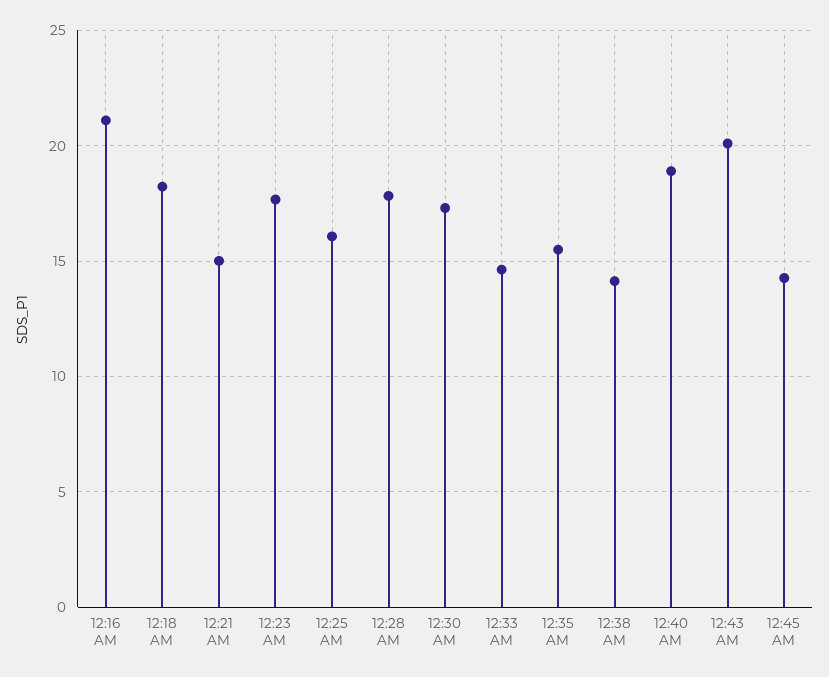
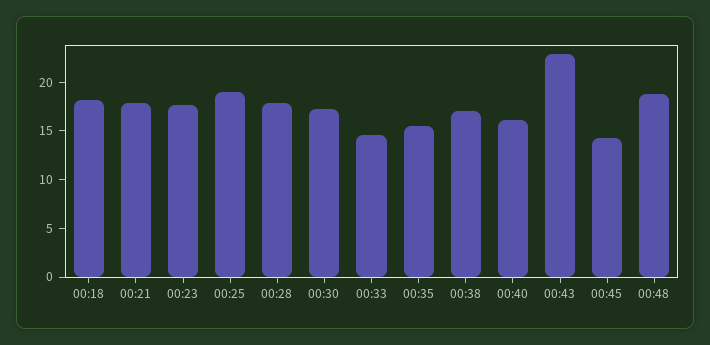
12:16 AM: 21 -> none
12:21 AM: 15 -> 18
12:25 AM: 16 -> 19
12:38 AM: 14 -> 17
12:40 AM: 19 -> 16
12:43 AM: 20 -> 23
00:48: none -> 19

